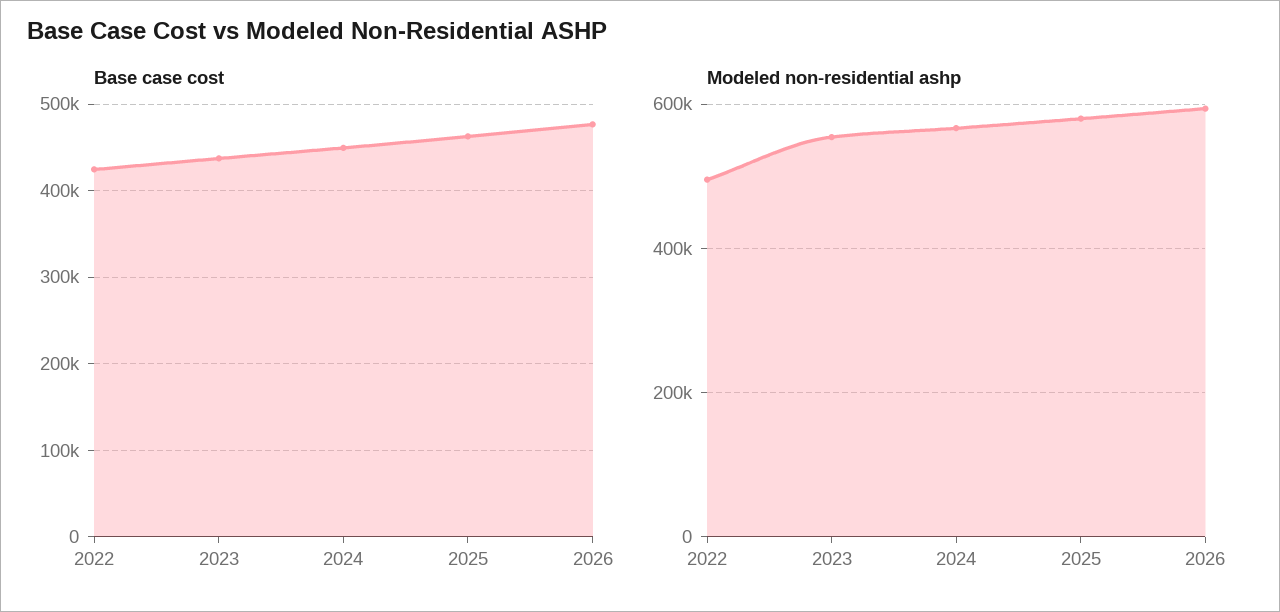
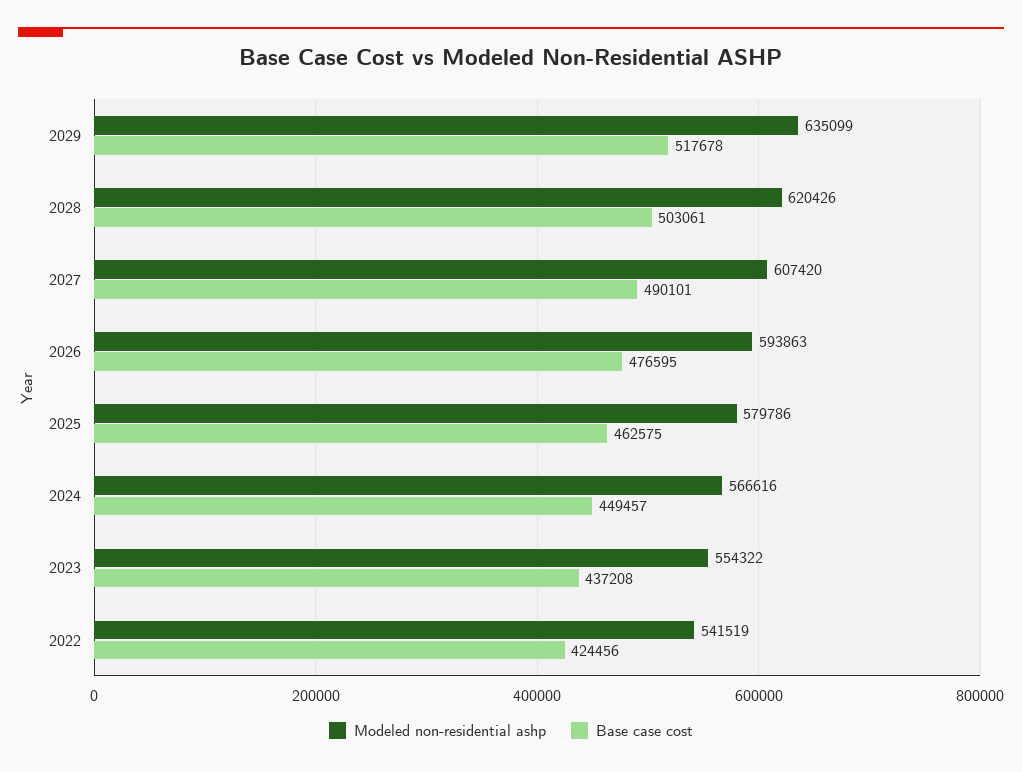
Modeled non-residential ashp, 2022: 500000 -> 541519
Modeled non-residential ashp, 2029: none -> 635099
Base case cost, 2029: none -> 517678
Modeled non-residential ashp, 2028: none -> 620426
Base case cost, 2028: none -> 503061
Modeled non-residential ashp, 2027: none -> 607420
Base case cost, 2027: none -> 490101

